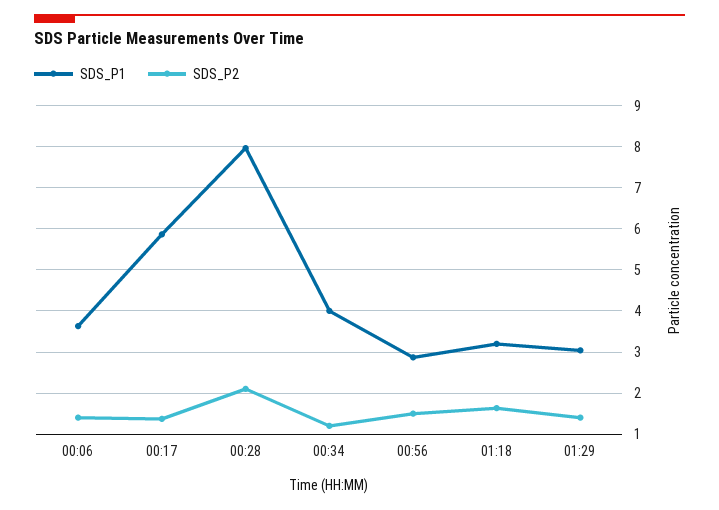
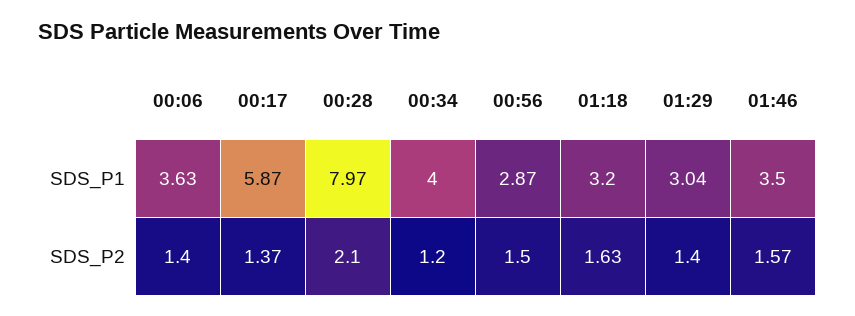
SDS_P1, 01:46: none -> 3.5
SDS_P2, 01:46: none -> 1.57

